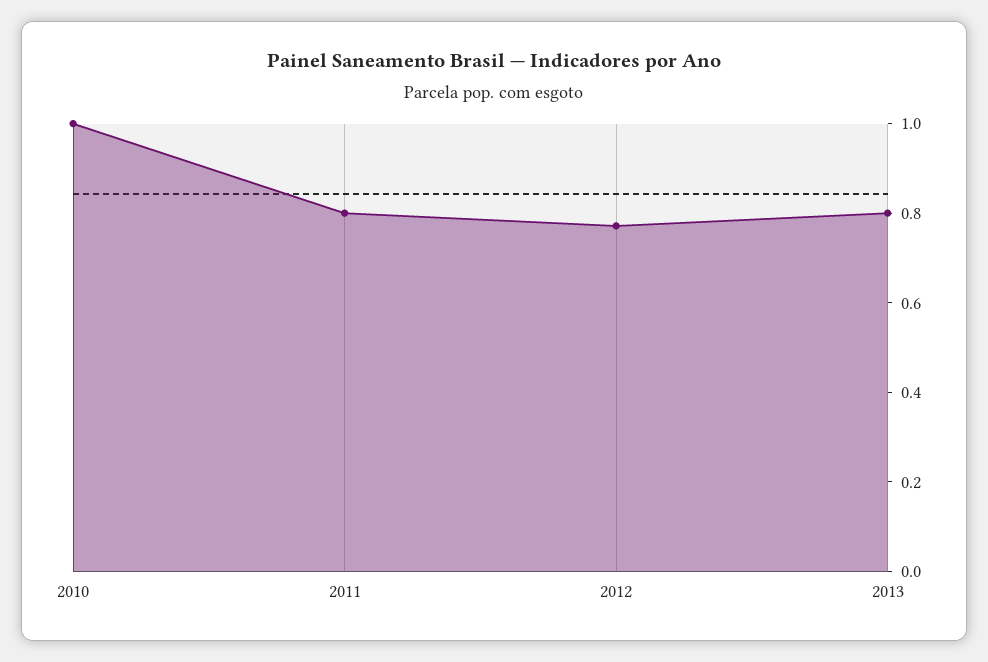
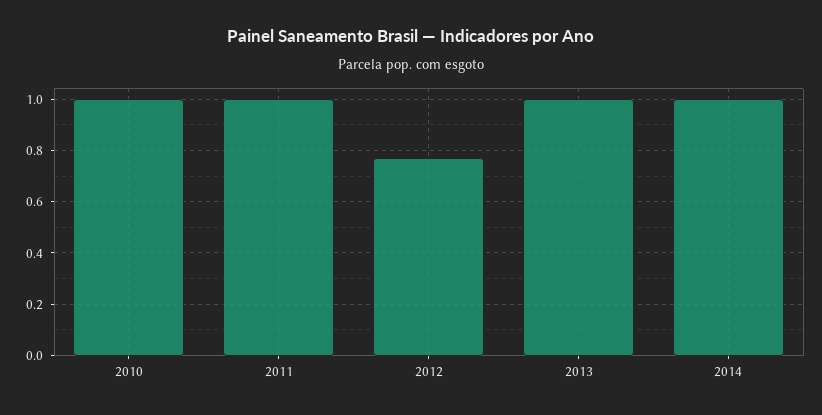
2011: 0.8 -> 1
2013: 0.8 -> 1
2014: none -> 1

